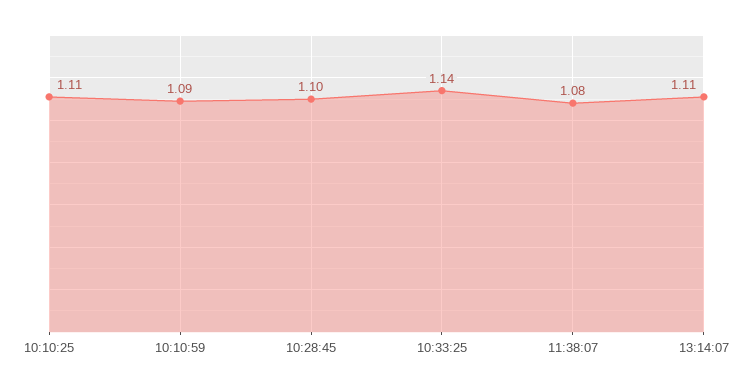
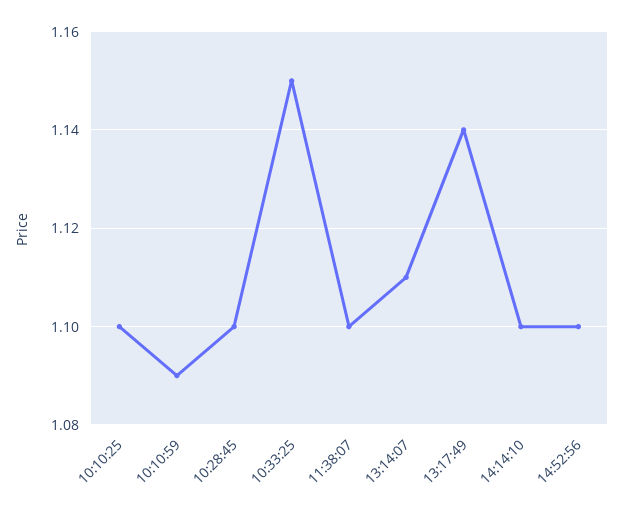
10:10:25: 1.11 -> 1.1
10:33:25: 1.14 -> 1.15
11:38:07: 1.08 -> 1.1
13:17:49: none -> 1.14
14:14:10: none -> 1.1
14:52:56: none -> 1.1

